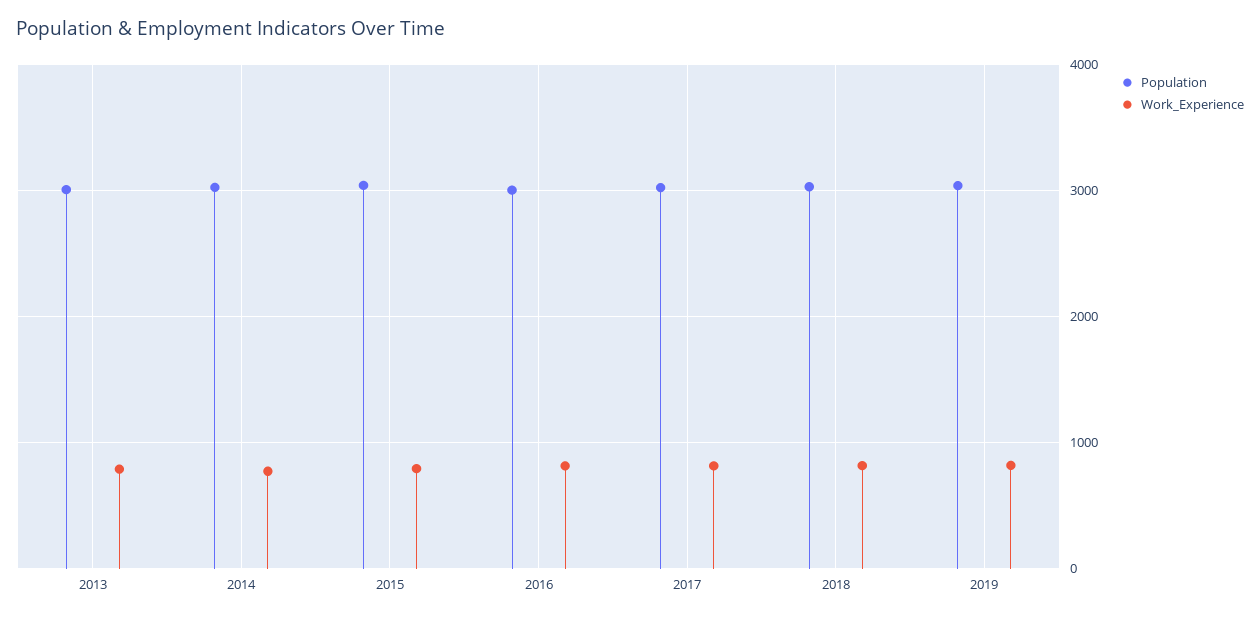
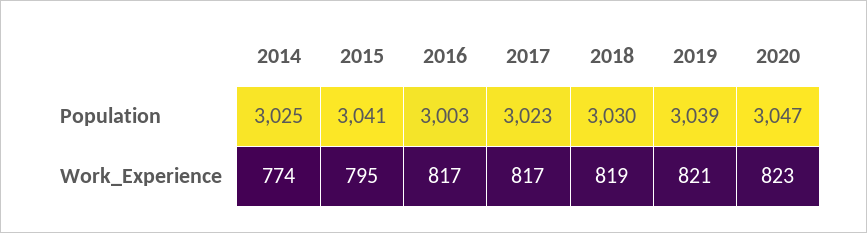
Population, 2013: 3000 -> none
Work_Experience, 2013: 800 -> none
Population, 2020: none -> 3047
Work_Experience, 2020: none -> 823

